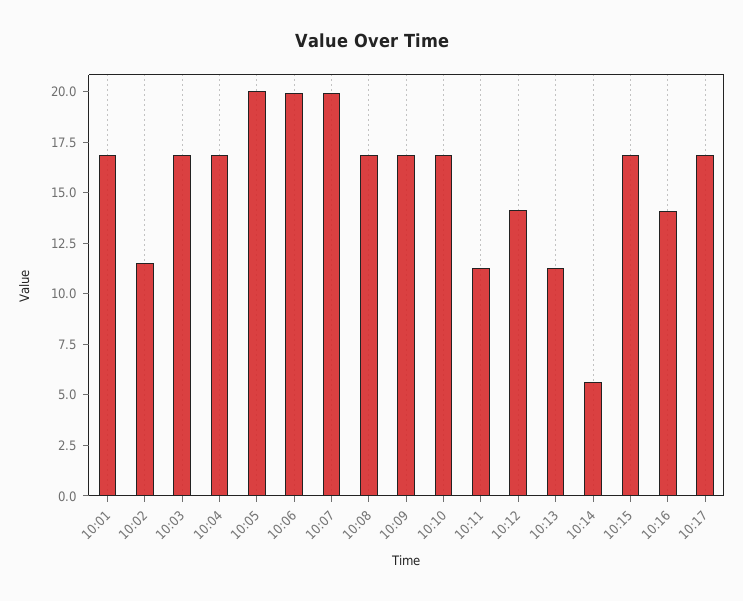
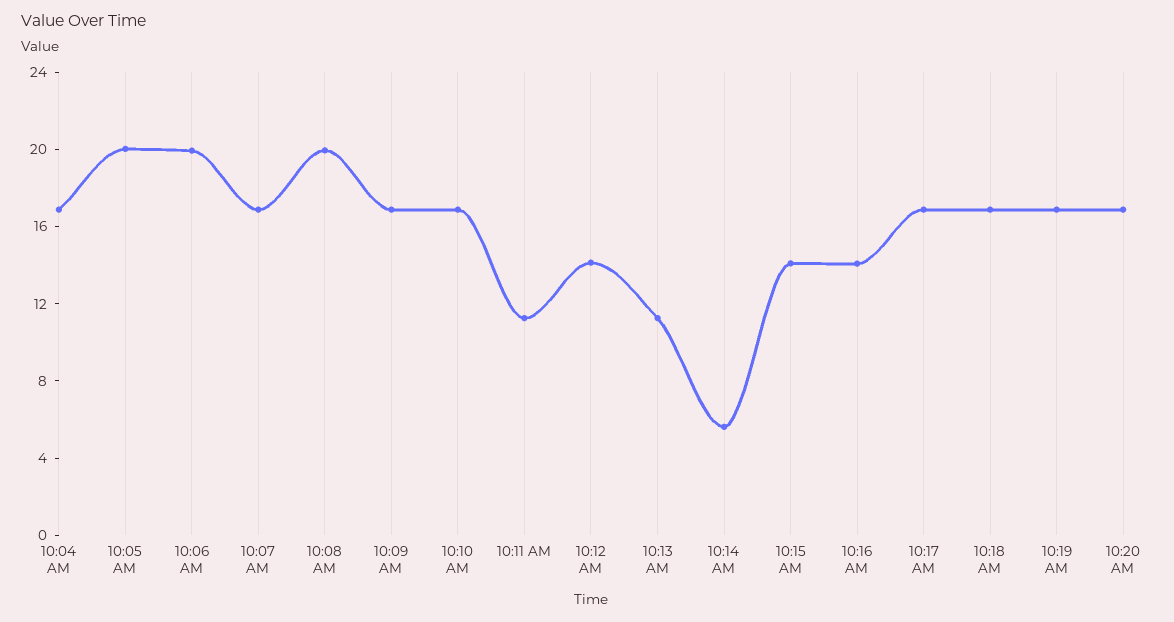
10:01: 17 -> none
10:02: 11.5 -> none
10:03: 17 -> none
10:07: 20 -> 17
10:08: 17 -> 20
10:15: 17 -> 14
10:18 AM: none -> 17
10:19 AM: none -> 17
10:20 AM: none -> 17

